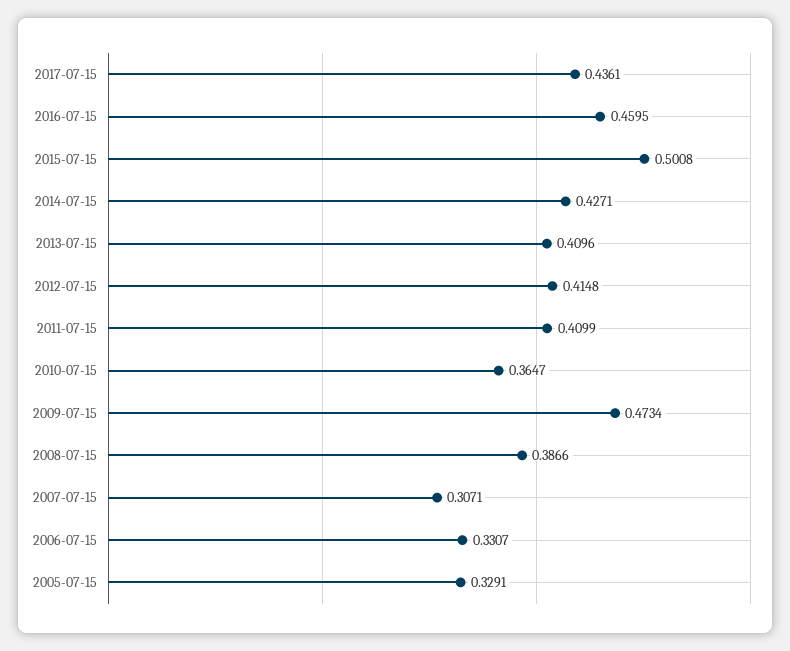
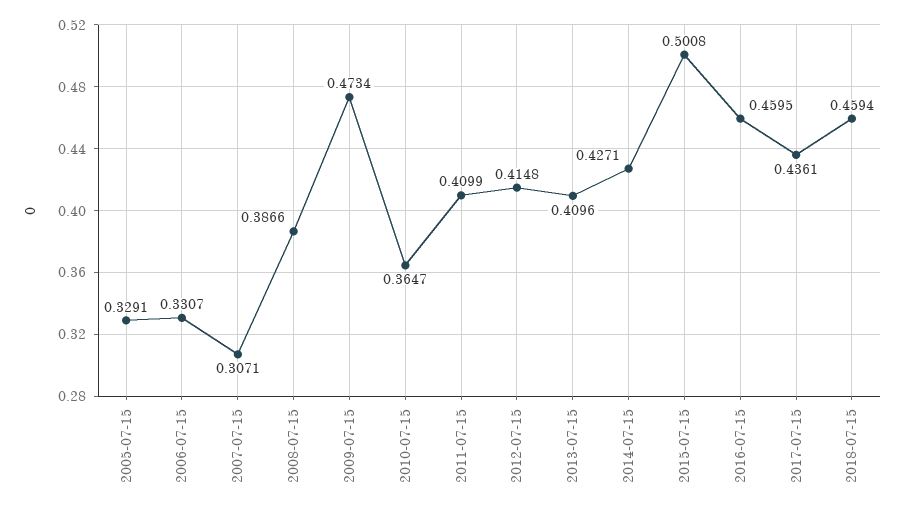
2018-07-15: none -> 0.4594

